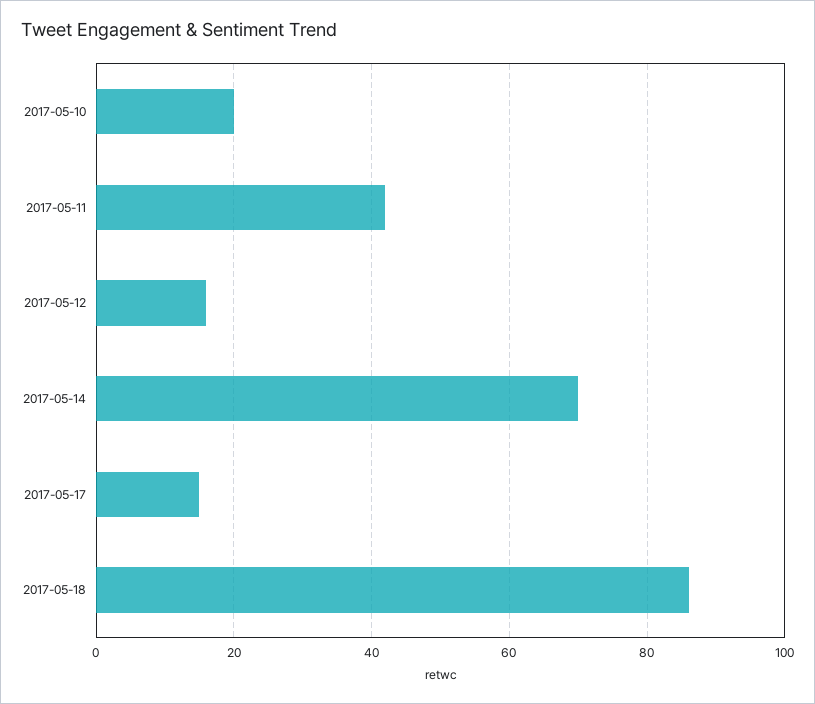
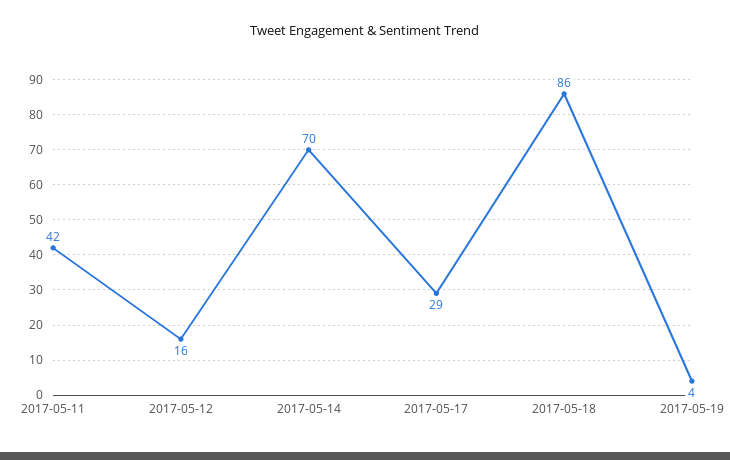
2017-05-10: 20 -> none
2017-05-17: 15 -> 29
2017-05-19: none -> 4

